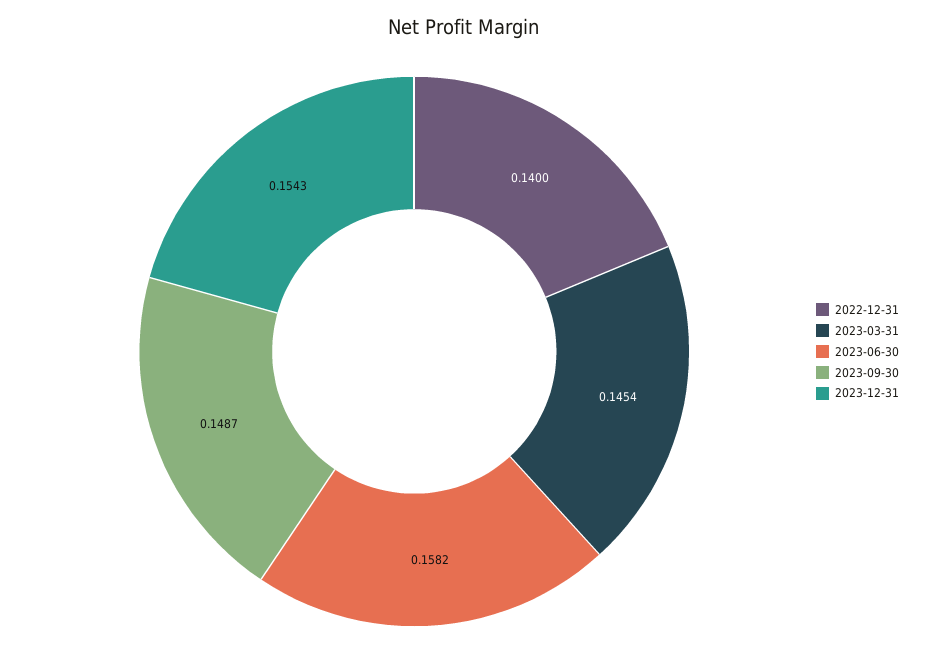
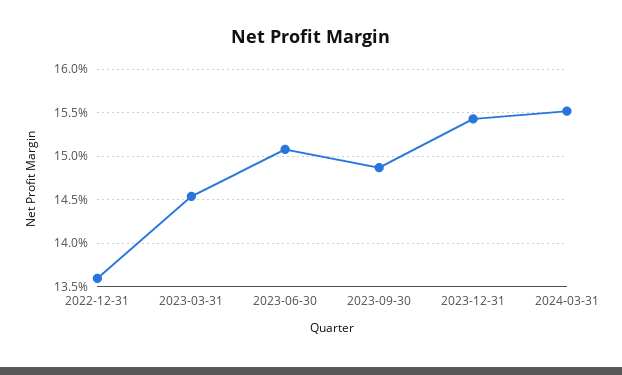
2022-12-31: 0.14 -> 0.136
2023-06-30: 0.1582 -> 0.151
2024-03-31: none -> 0.155

